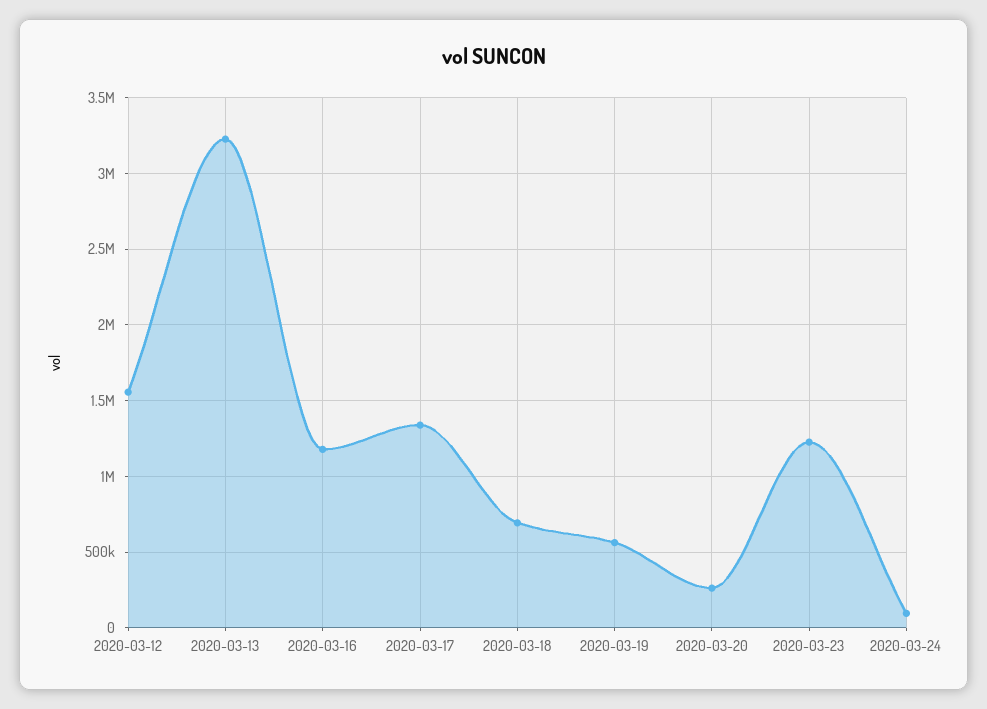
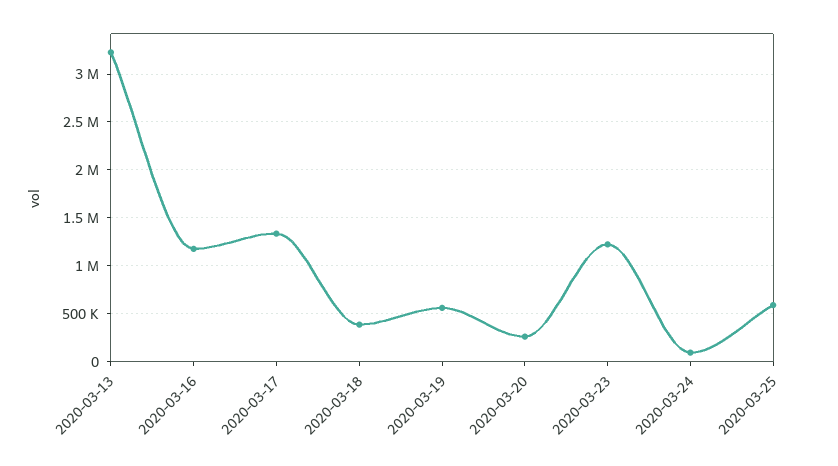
2020-03-12: 1550000 -> none
2020-03-18: 700000 -> 400000
2020-03-25: none -> 600000

